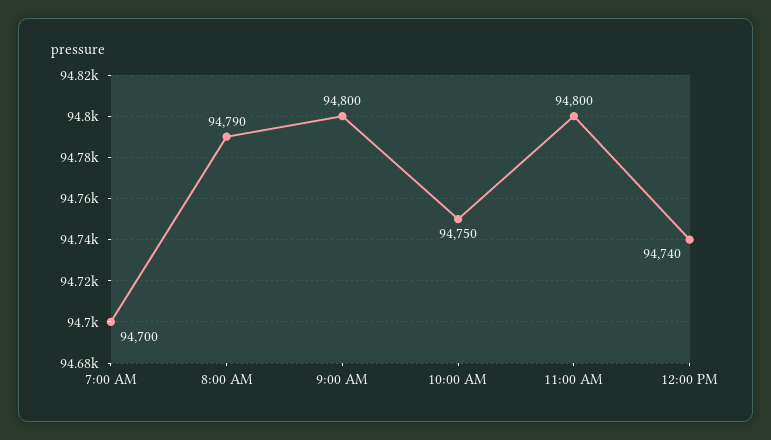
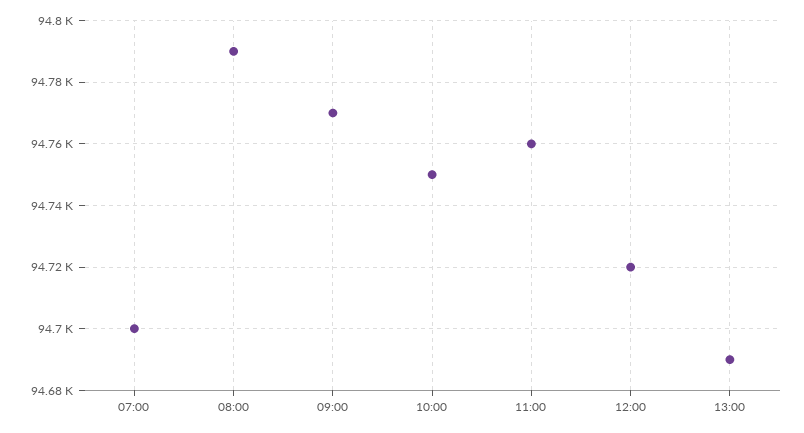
9:00 AM: 94800 -> 94770
11:00 AM: 94800 -> 94760
12:00 PM: 94740 -> 94720
13:00: none -> 94690

